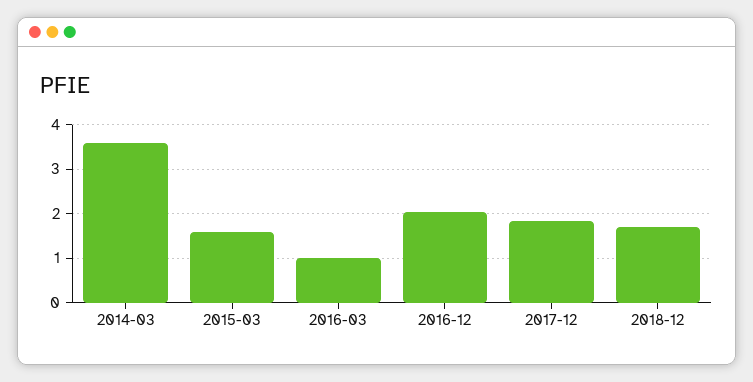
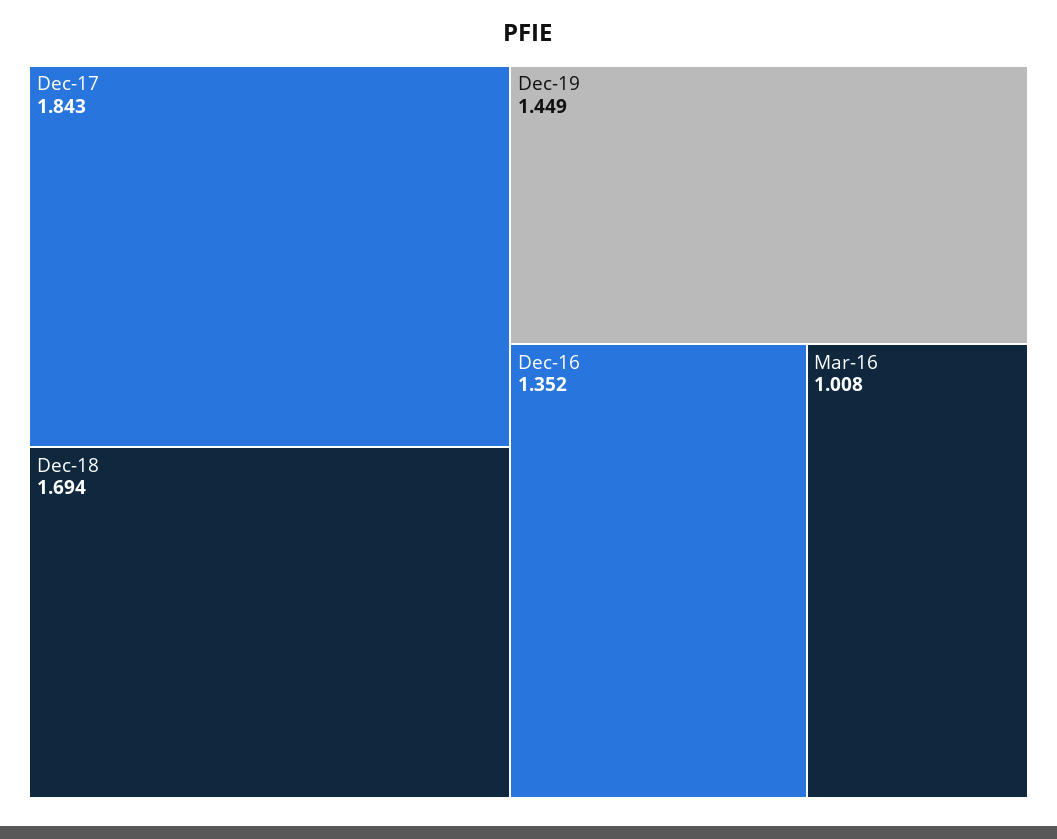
2014-03: 3.6 -> none
2015-03: 1.6 -> none
2016-12: 2 -> 1.352
Dec-19: none -> 1.449

